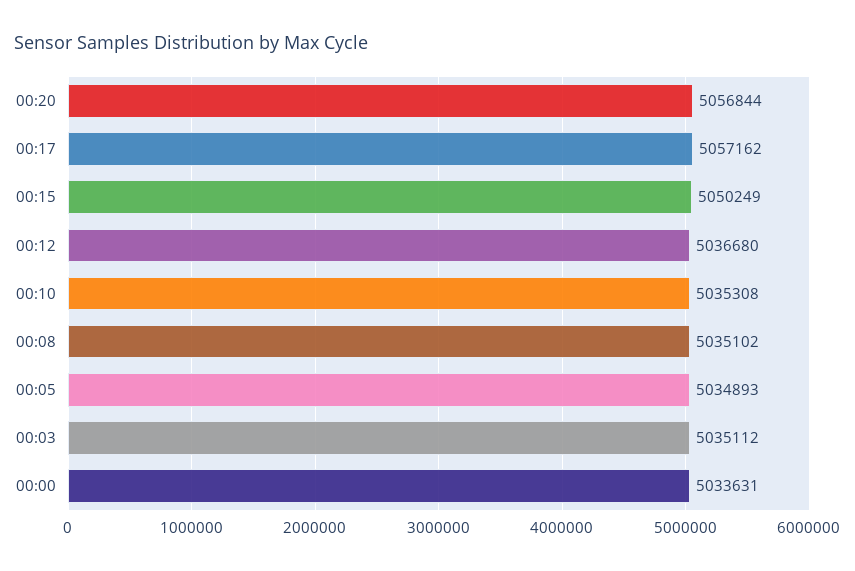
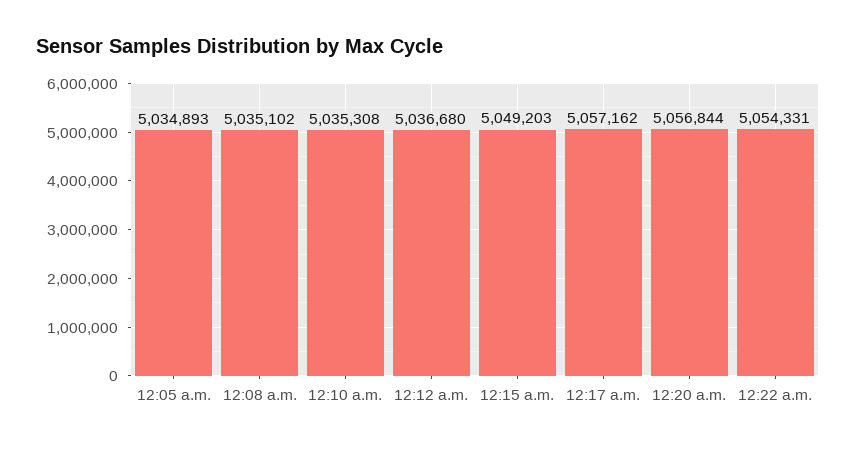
00:15: 5050249 -> 5049203
00:03: 5035112 -> none
00:00: 5033631 -> none
12:22 a.m.: none -> 5054331

